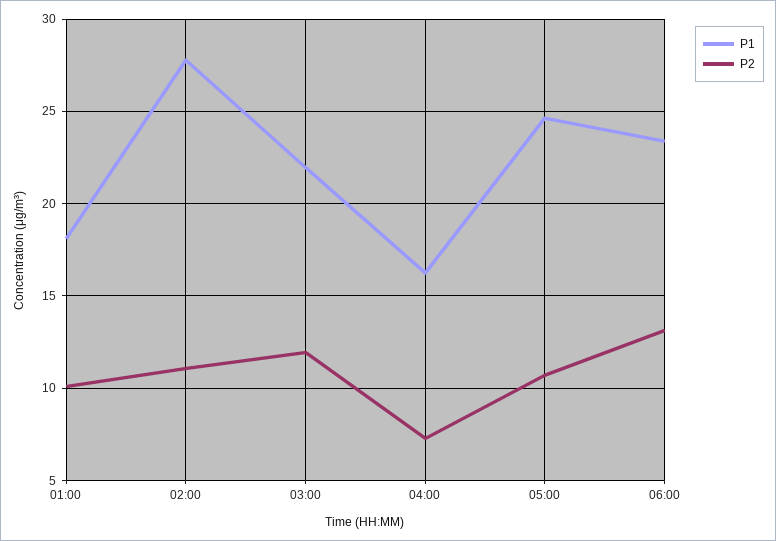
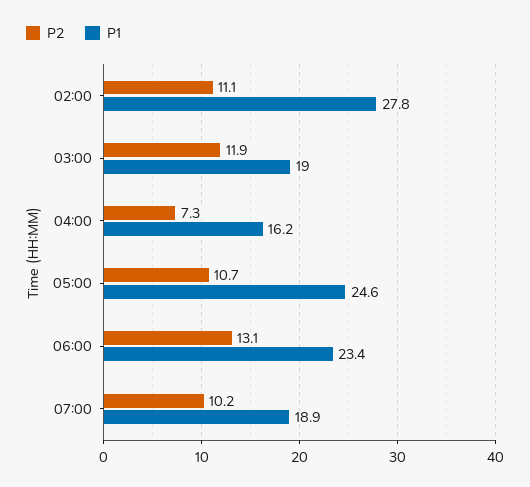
P1, 01:00: 18 -> none
P2, 01:00: 10 -> none
P1, 03:00: 22 -> 19
P2, 07:00: none -> 10.2
P1, 07:00: none -> 18.9

